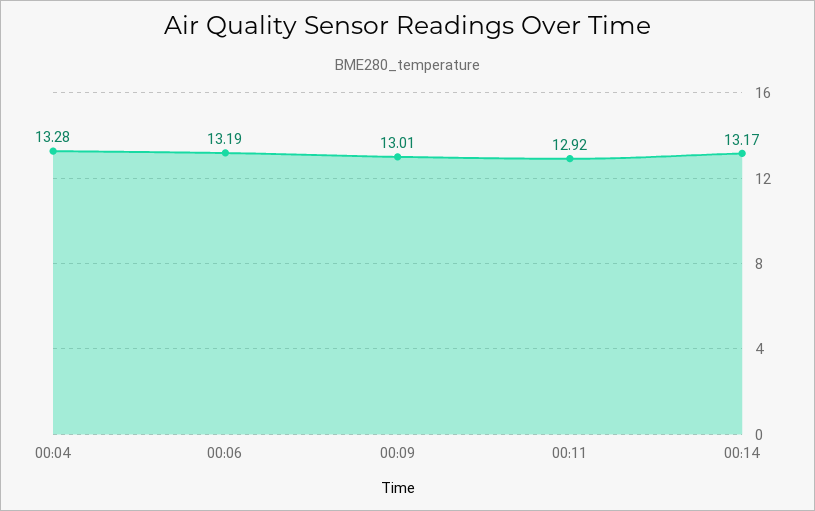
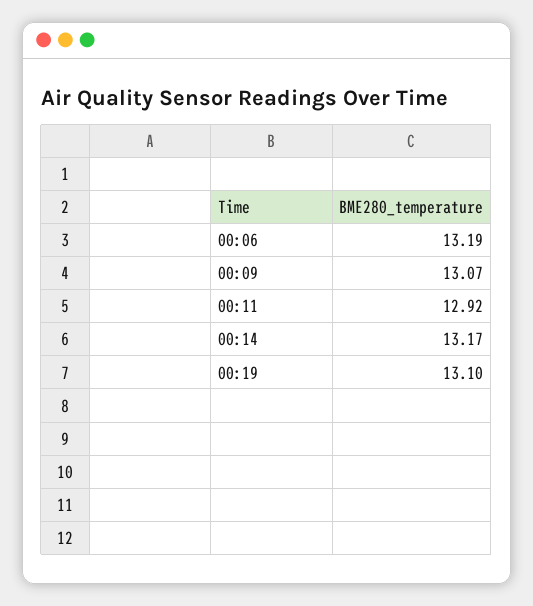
00:04: 13.28 -> none
00:09: 13.01 -> 13.07
00:19: none -> 13.1

